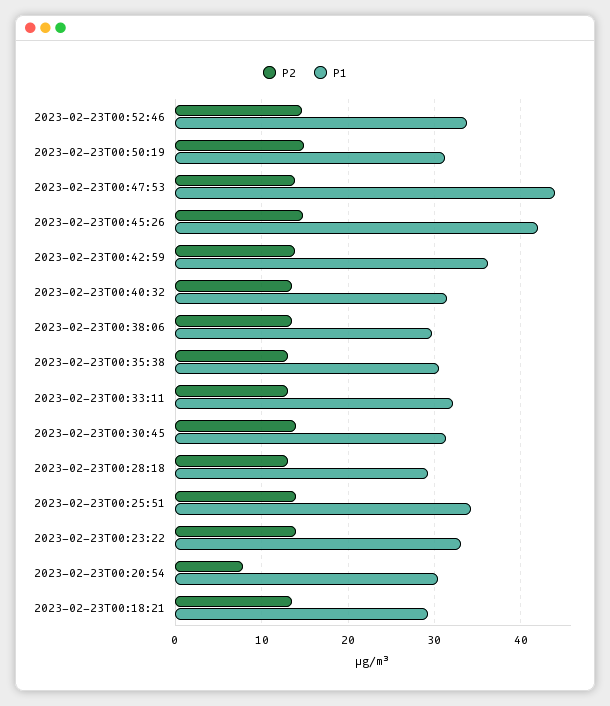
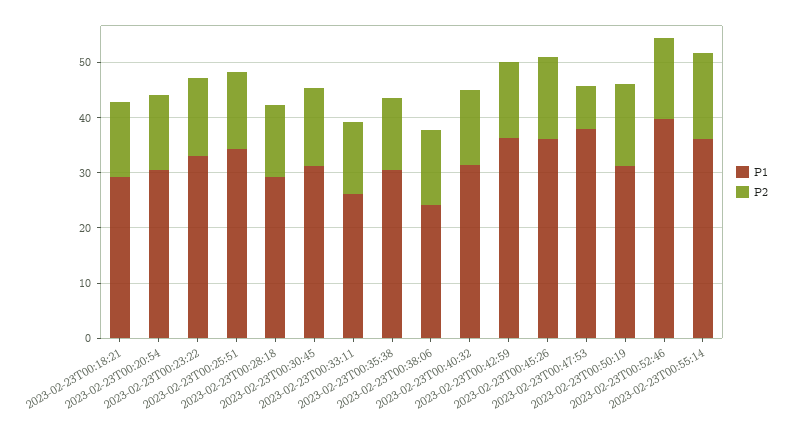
P1, 2023-02-23T00:52:46: 34 -> 40
P2, 2023-02-23T00:47:53: 14 -> 8
P1, 2023-02-23T00:47:53: 44 -> 38
P1, 2023-02-23T00:45:26: 42 -> 36
P1, 2023-02-23T00:38:06: 30 -> 24
P1, 2023-02-23T00:33:11: 32 -> 26
P2, 2023-02-23T00:20:54: 8 -> 14
P1, 2023-02-23T00:55:14: none -> 36
P2, 2023-02-23T00:55:14: none -> 16

